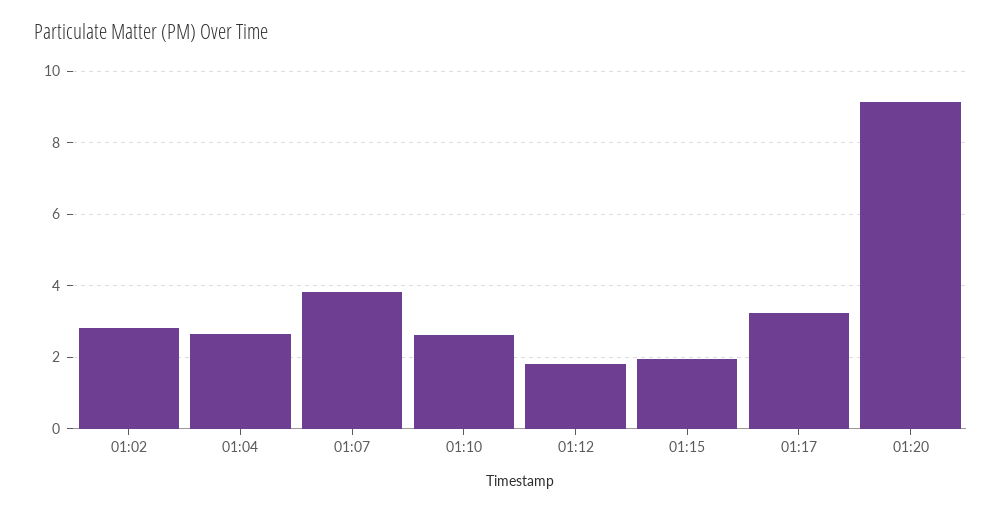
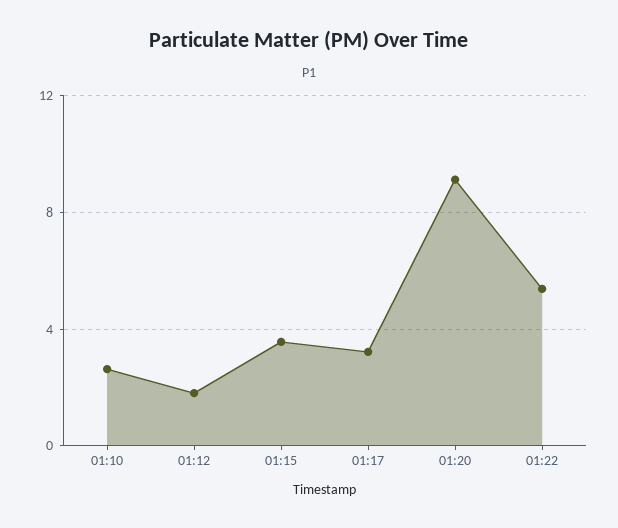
01:02: 2.8 -> none
01:04: 2.6 -> none
01:07: 3.8 -> none
01:15: 2 -> 3.5
01:22: none -> 5.5

